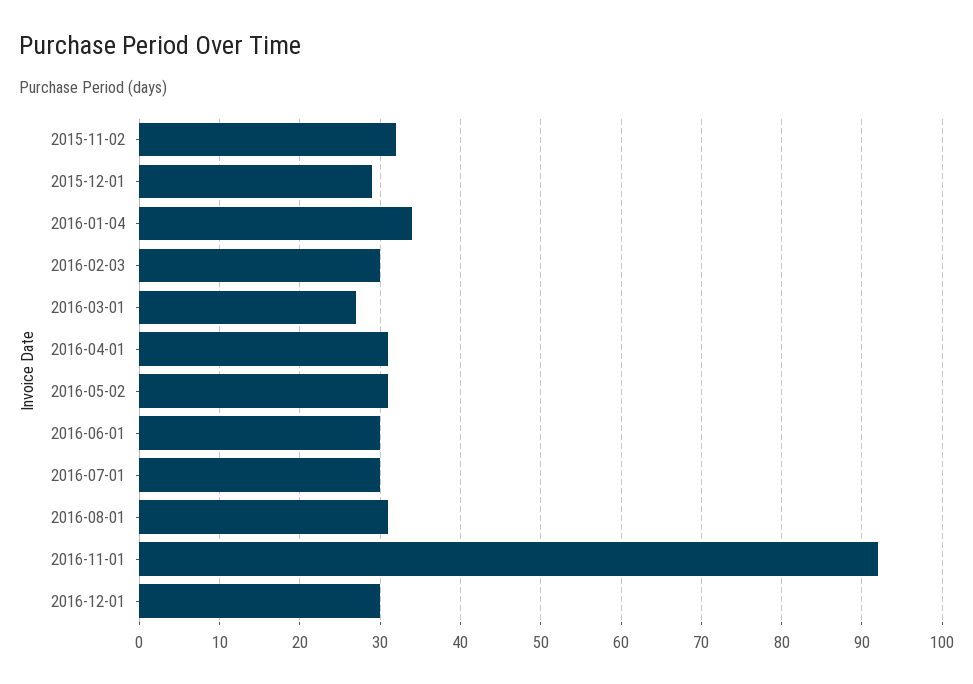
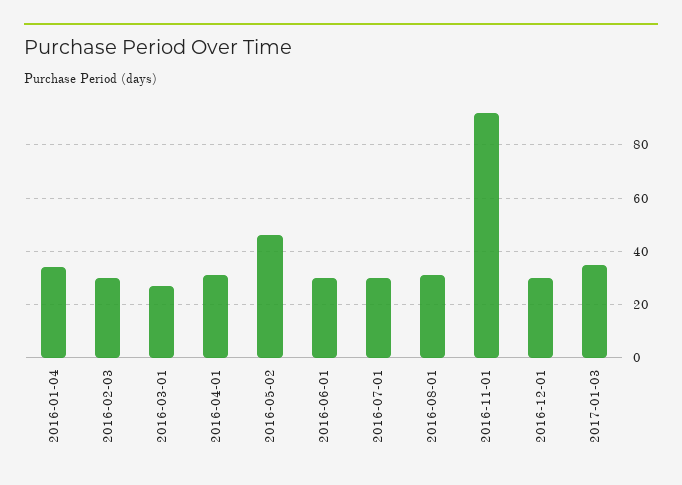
2015-11-02: 32 -> none
2015-12-01: 29 -> none
2016-05-02: 31 -> 45
2017-01-03: none -> 35

